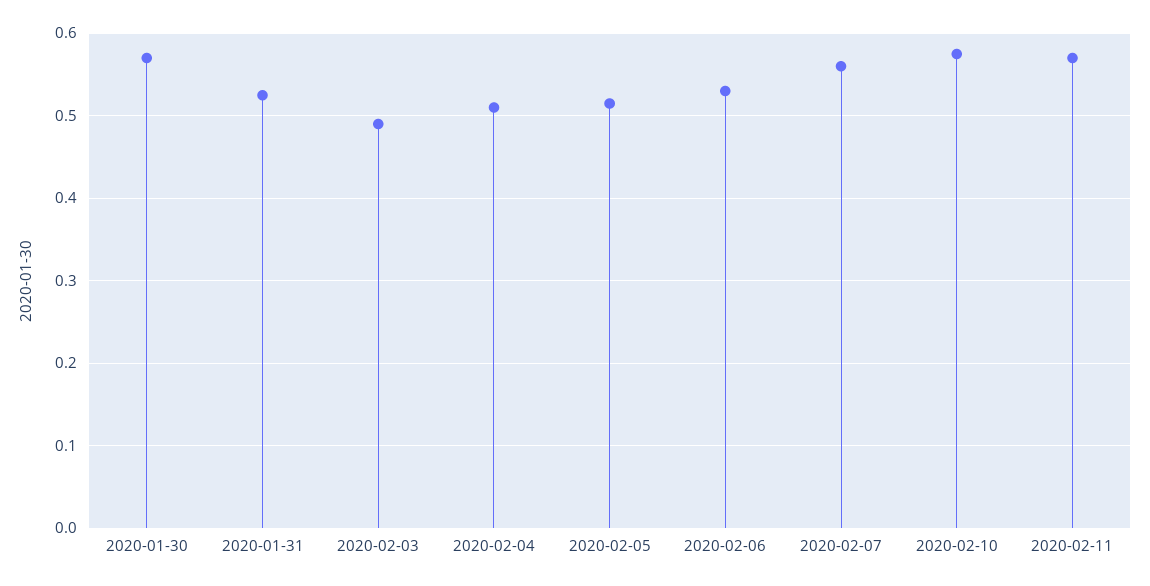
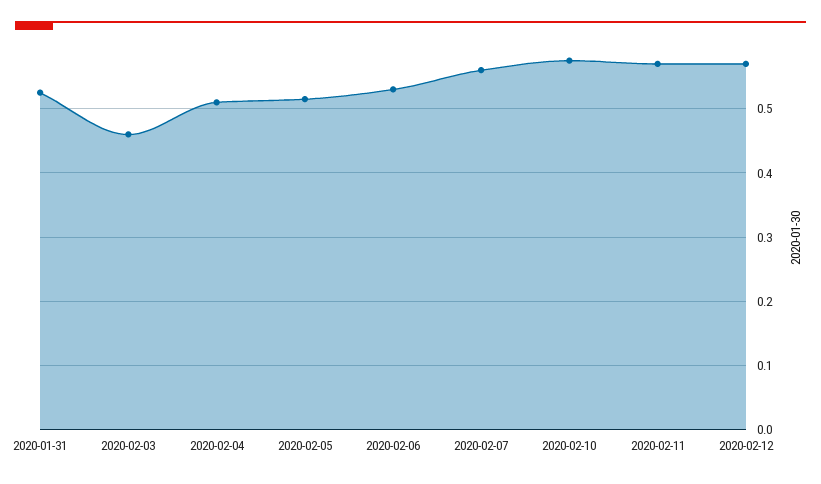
2020-01-30: 0.57 -> none
2020-02-03: 0.49 -> 0.46
2020-02-12: none -> 0.57

